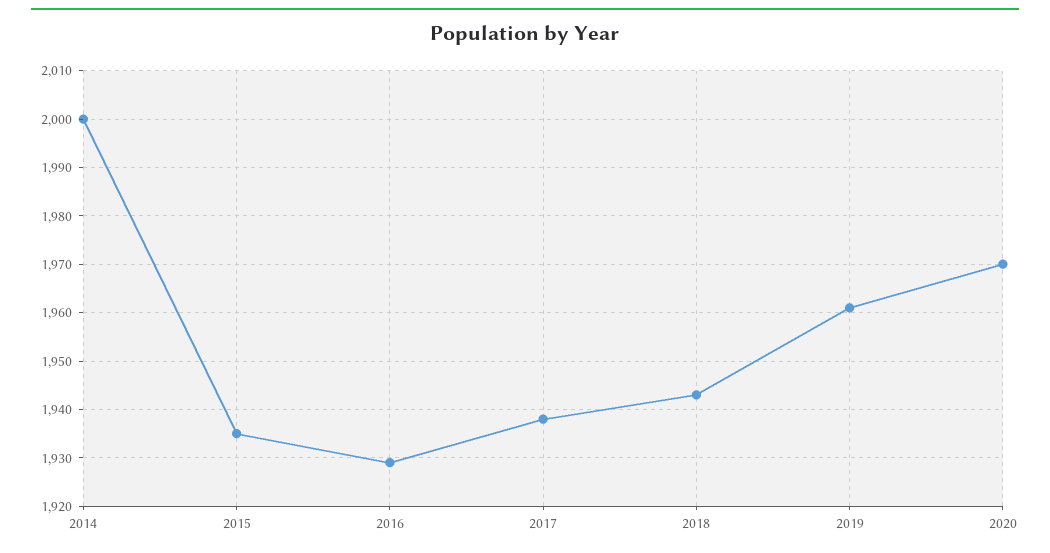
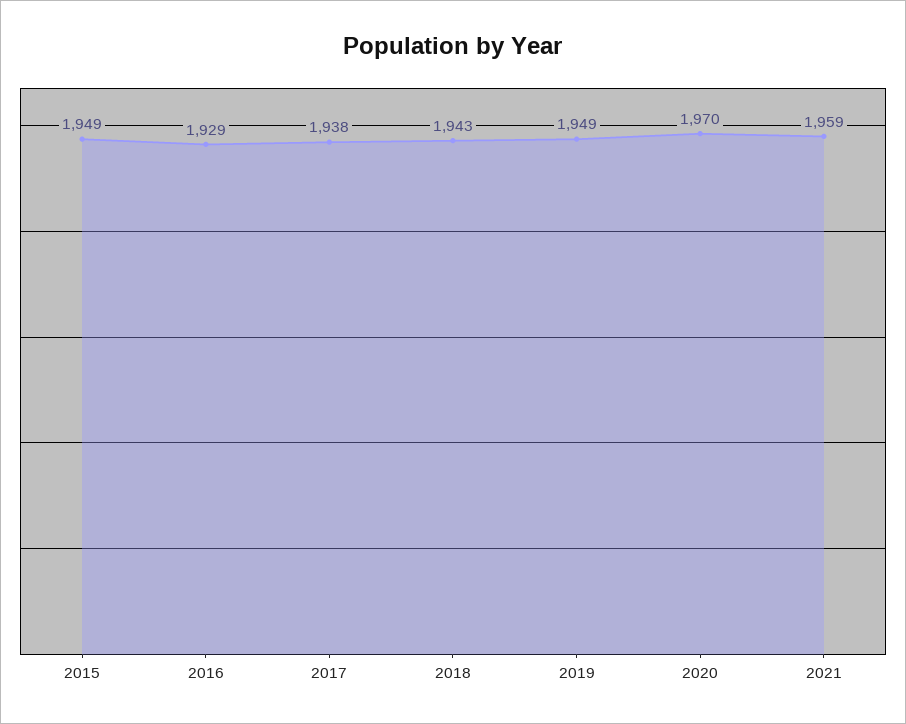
2014: 2000 -> none
2015: 1935 -> 1949
2019: 1960 -> 1949
2021: none -> 1959

